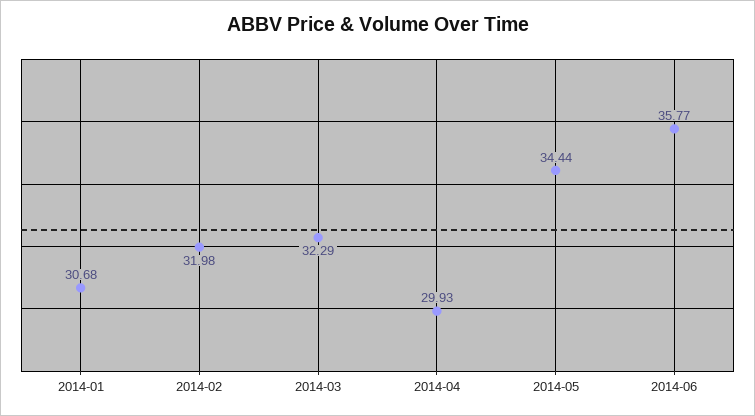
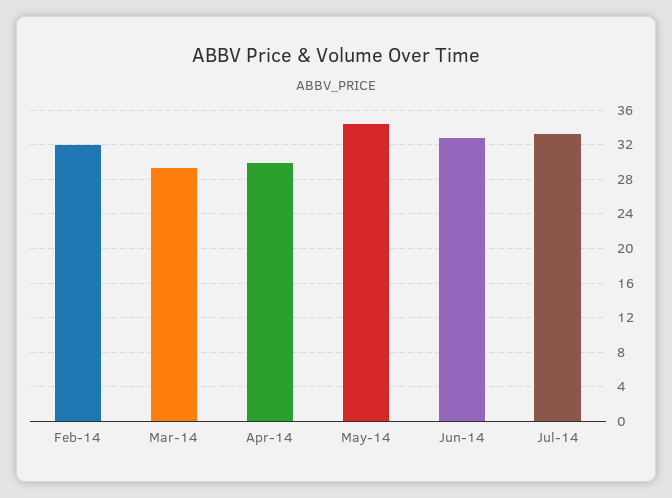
2014-01: 30.68 -> none
2014-03: 32.29 -> 29
2014-06: 35.77 -> 33
Jul-14: none -> 33

